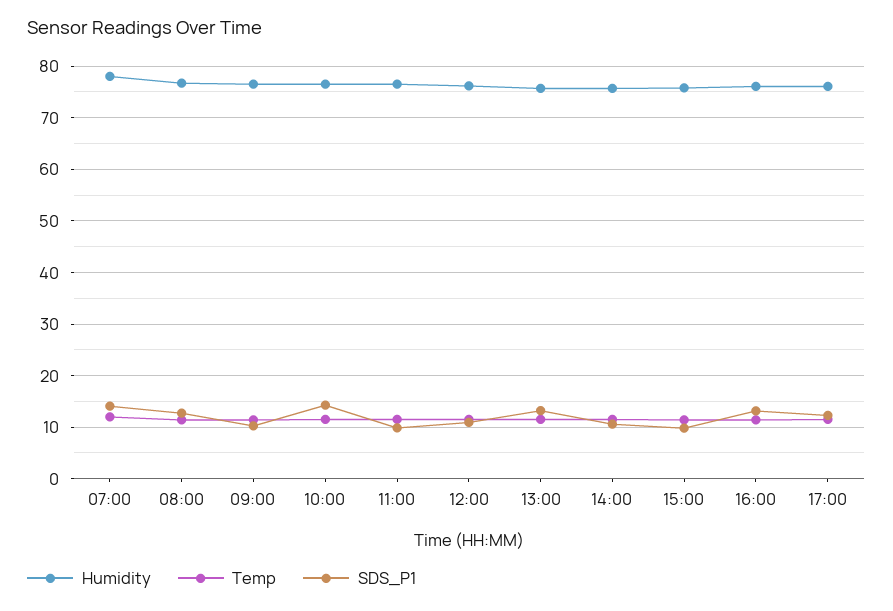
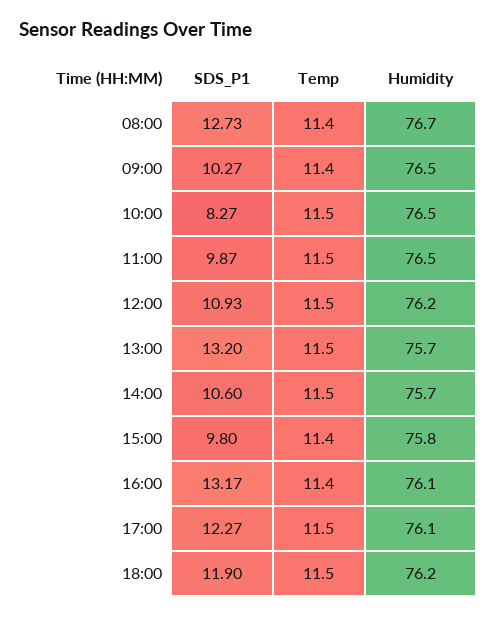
Humidity, 07:00: 78 -> none
Temp, 07:00: 12 -> none
SDS_P1, 07:00: 14 -> none
SDS_P1, 10:00: 14 -> 8.27
SDS_P1, 18:00: none -> 11.9
Temp, 18:00: none -> 11.5
Humidity, 18:00: none -> 76.2

